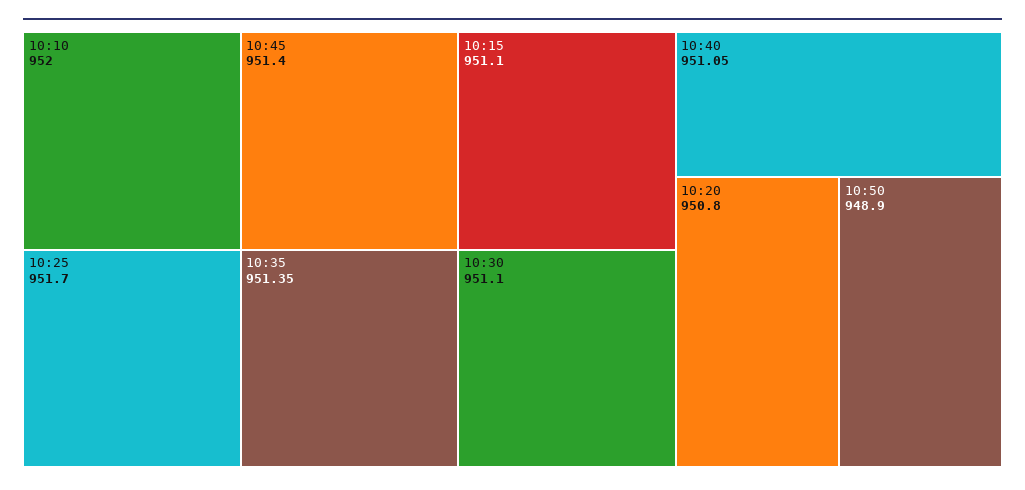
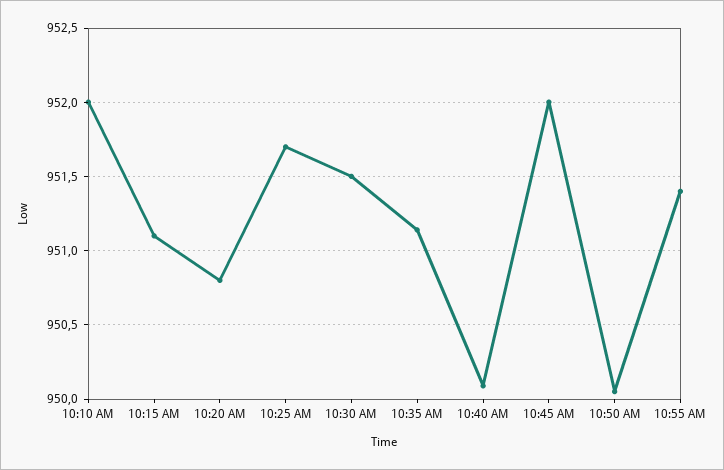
10:45: 951.4 -> 952
10:35: 951.35 -> 951.15
10:30: 951.1 -> 951.5
10:40: 951.05 -> 950.1
10:50: 948.9 -> 950.05
10:55 AM: none -> 951.4

